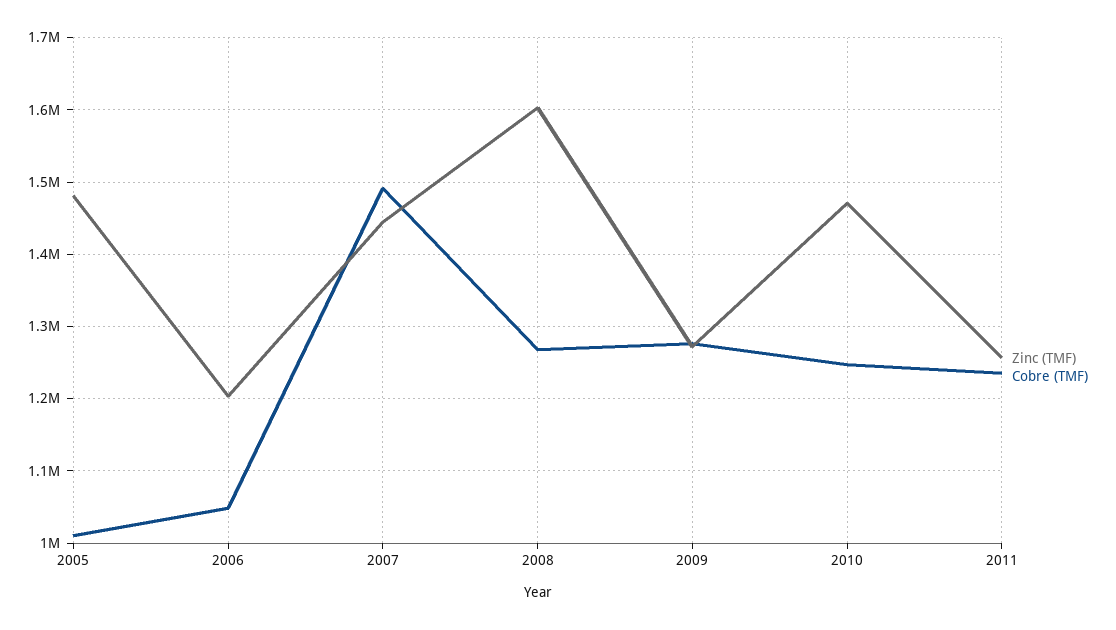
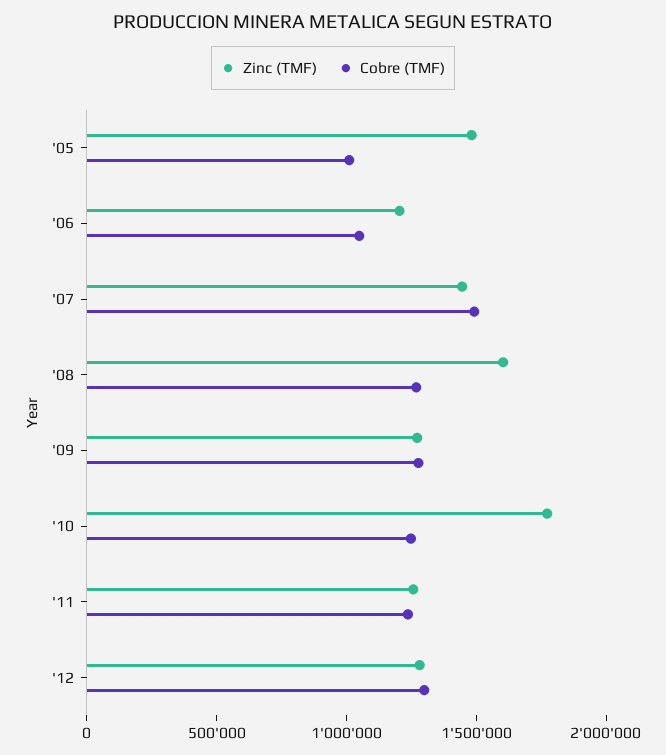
Zinc (TMF), 2010: 1470000 -> 1800000
Zinc (TMF), '12: none -> 1300000
Cobre (TMF), '12: none -> 1300000

